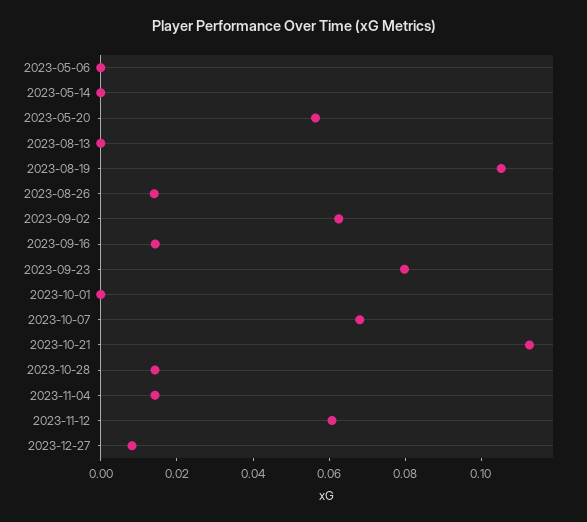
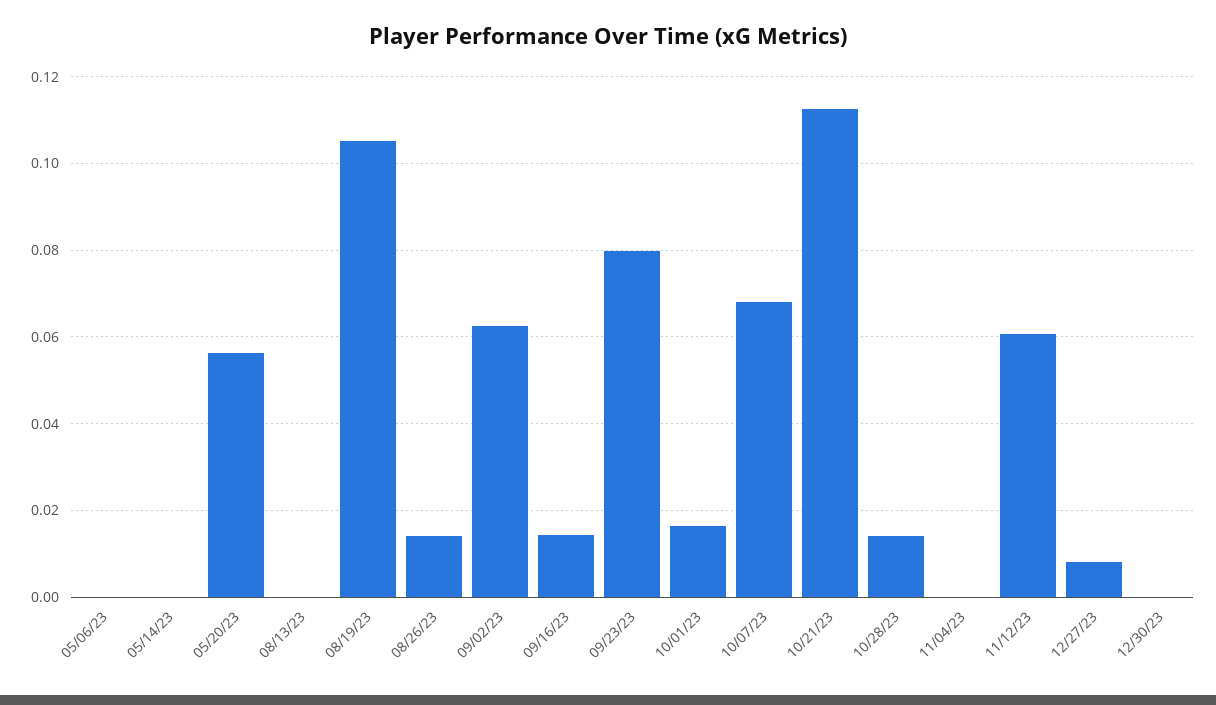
2023-10-01: 0 -> 0.016
2023-11-04: 0.015 -> 0
12/30/23: none -> 0

